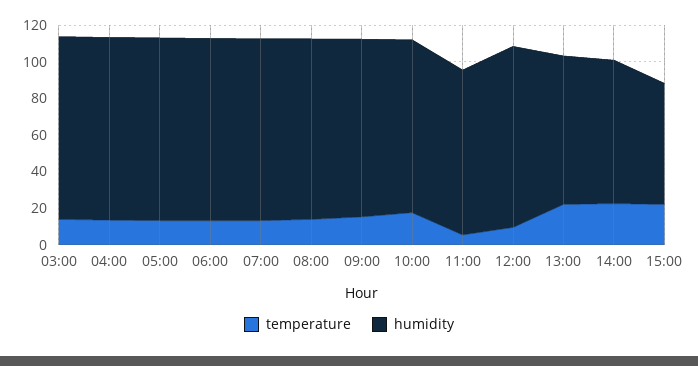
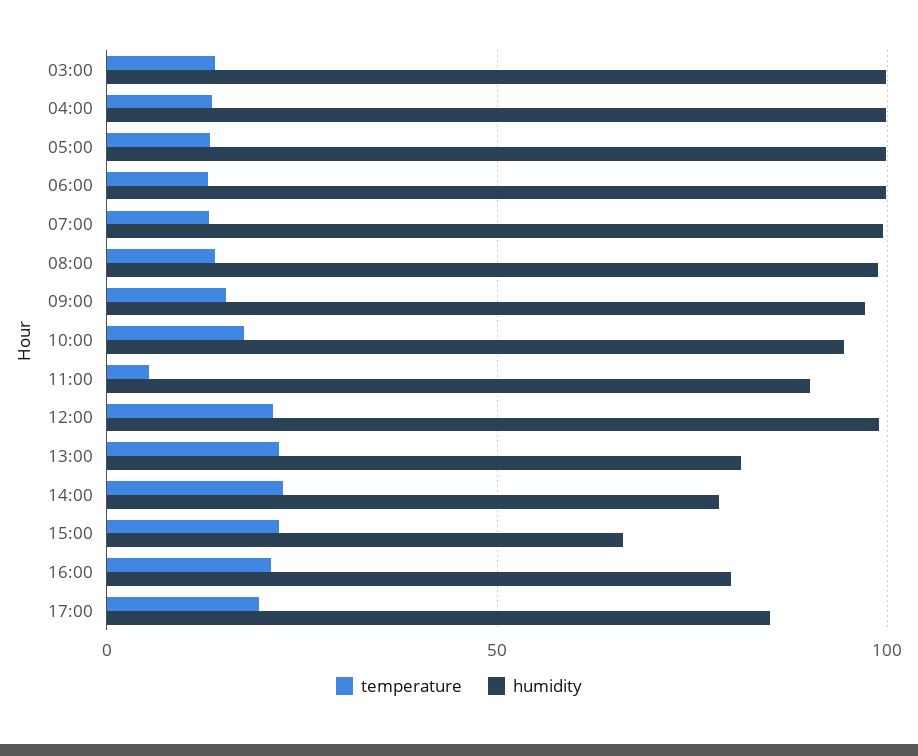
temperature, 12:00: 10 -> 20
temperature, 16:00: none -> 20
humidity, 16:00: none -> 80
temperature, 17:00: none -> 20
humidity, 17:00: none -> 85

